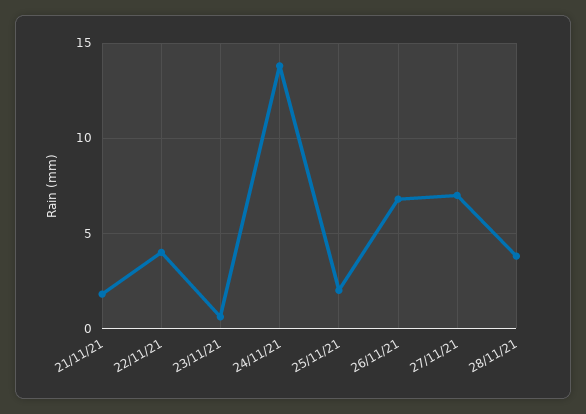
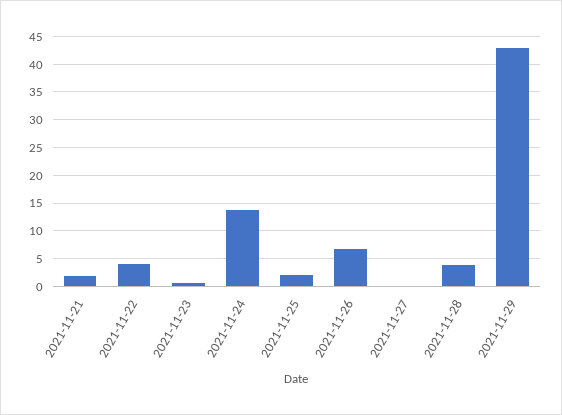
27/11/21: 7 -> 0
2021-11-29: none -> 42.5

